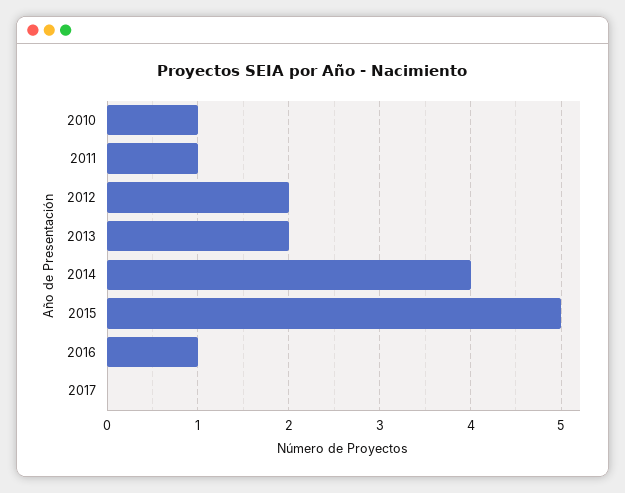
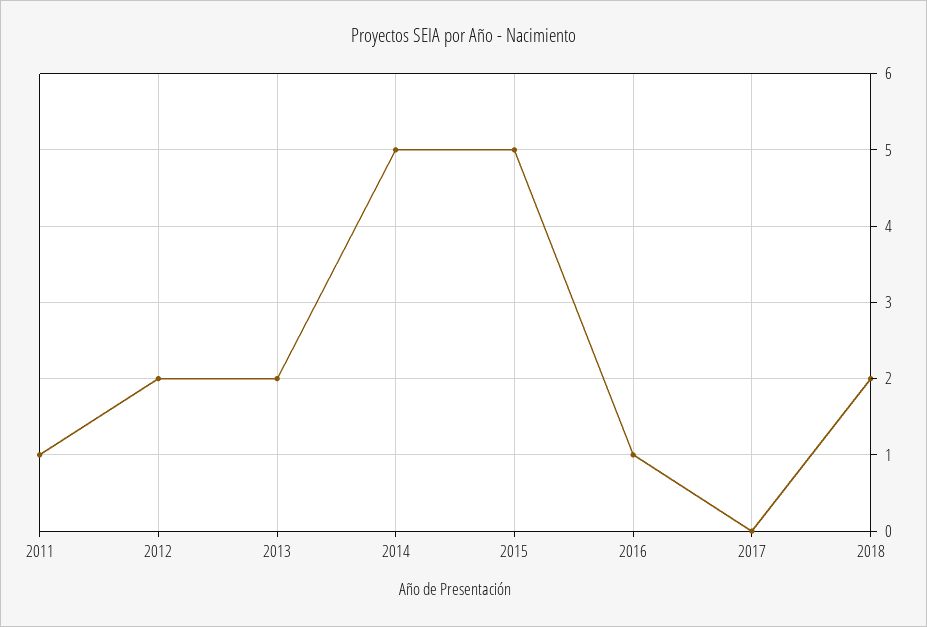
2010: 1 -> none
2014: 4 -> 5
2018: none -> 2

